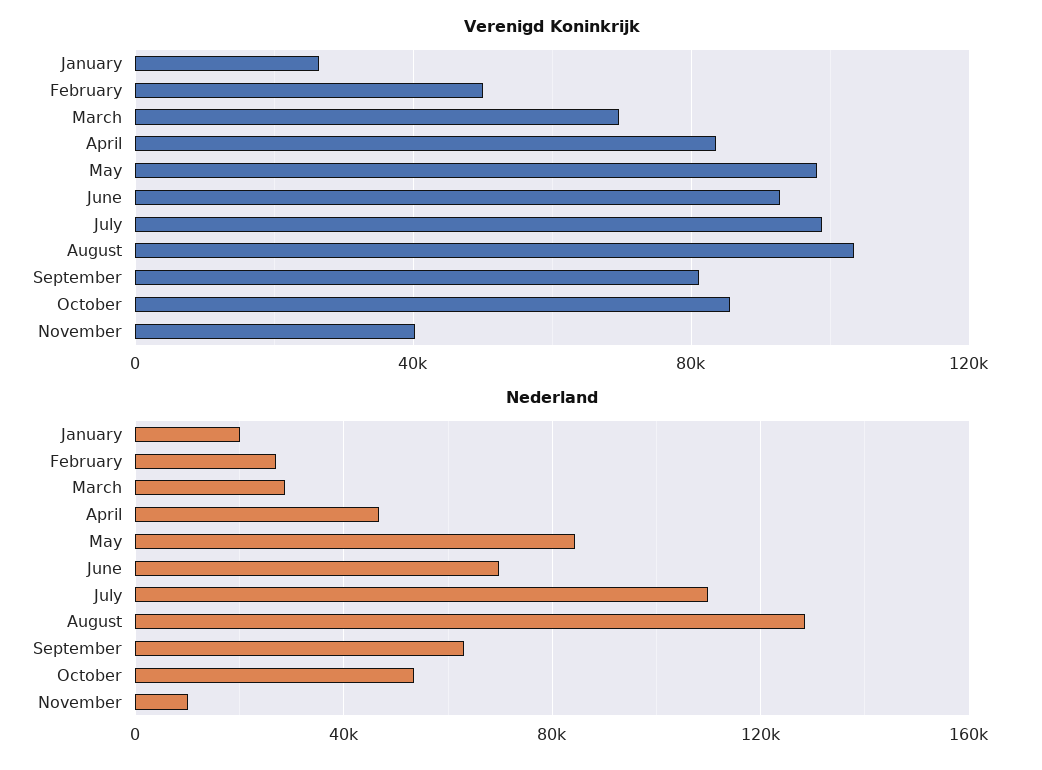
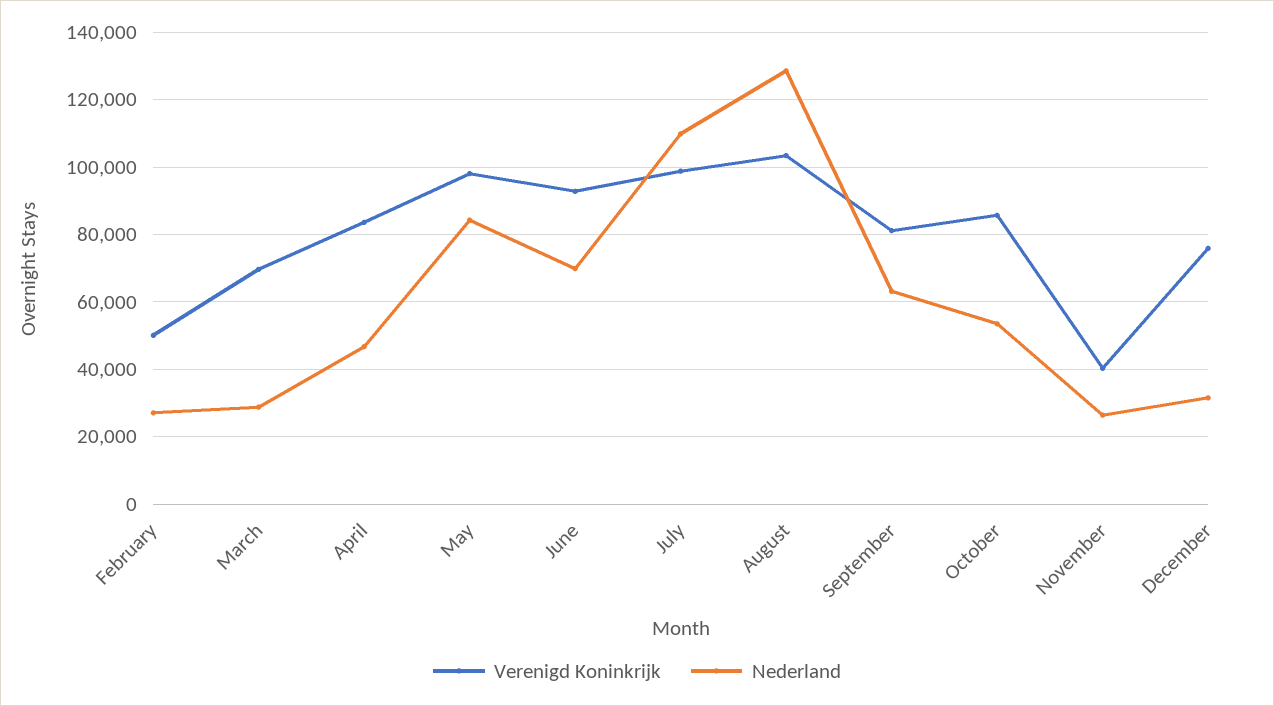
Verenigd Koninkrijk, January: 25000 -> none
Nederland, January: 20000 -> none
Nederland, November: 10000 -> 26000
Verenigd Koninkrijk, December: none -> 76000
Nederland, December: none -> 32000

